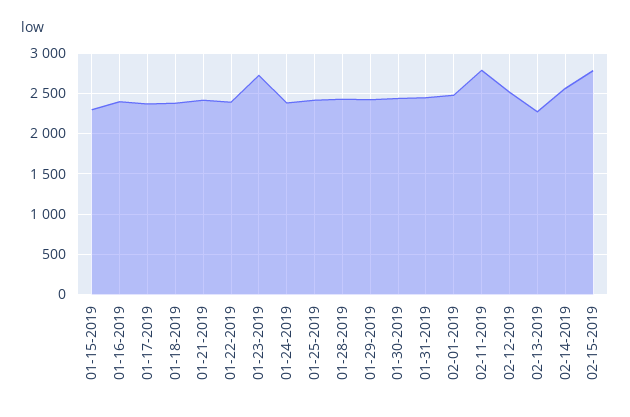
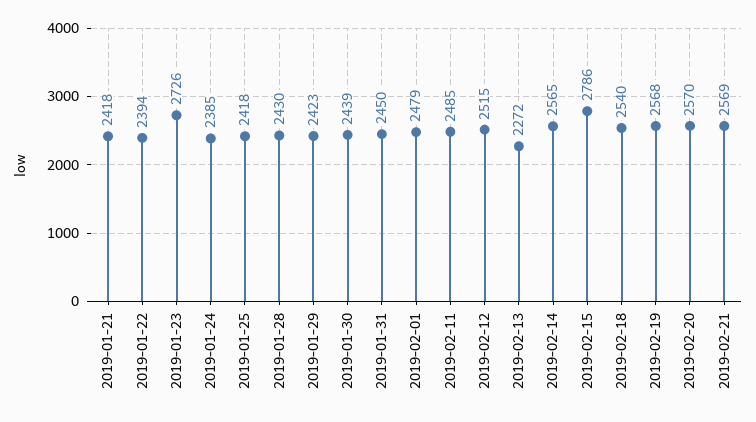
01-15-2019: 2300 -> none
01-16-2019: 2400 -> none
01-17-2019: 2400 -> none
01-18-2019: 2400 -> none
02-11-2019: 2800 -> 2485
2019-02-18: none -> 2540
2019-02-19: none -> 2568
2019-02-20: none -> 2570
2019-02-21: none -> 2569

